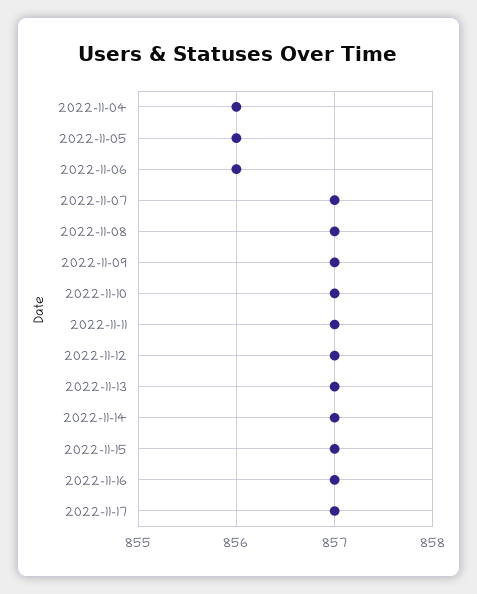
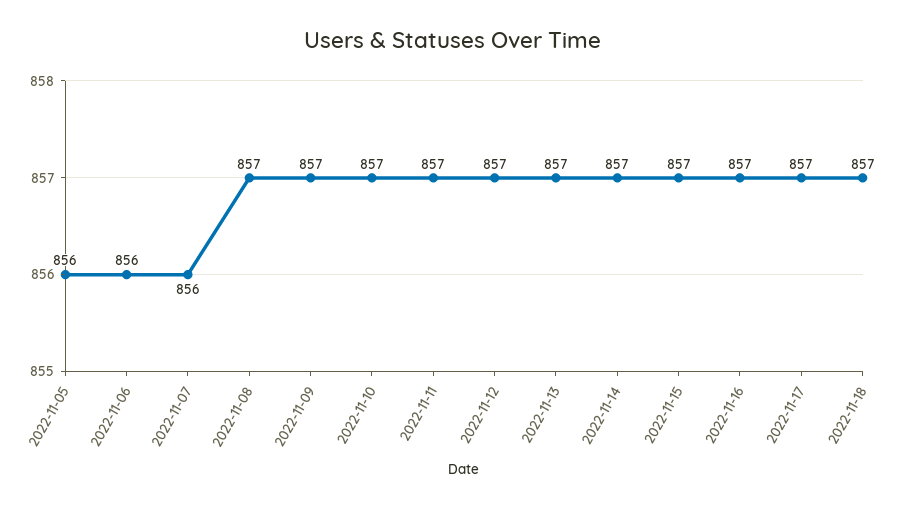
2022-11-04: 856 -> none
2022-11-07: 857 -> 856
2022-11-18: none -> 857

